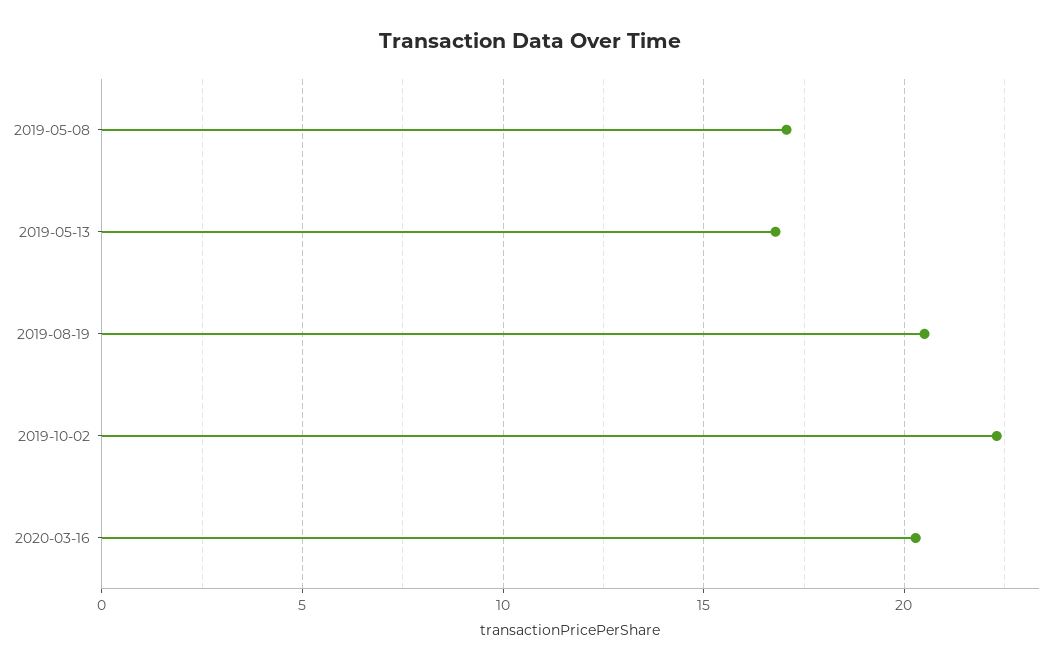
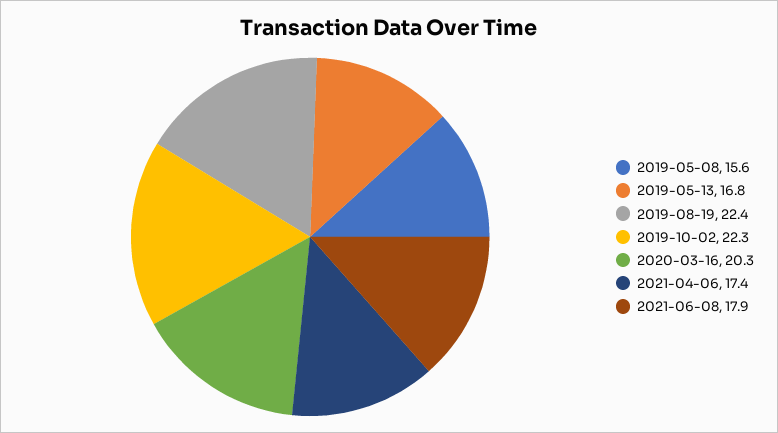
2019-05-08: 17 -> 15.6
2019-08-19: 20.5 -> 22.4
2021-04-06: none -> 17.4
2021-06-08: none -> 17.9

